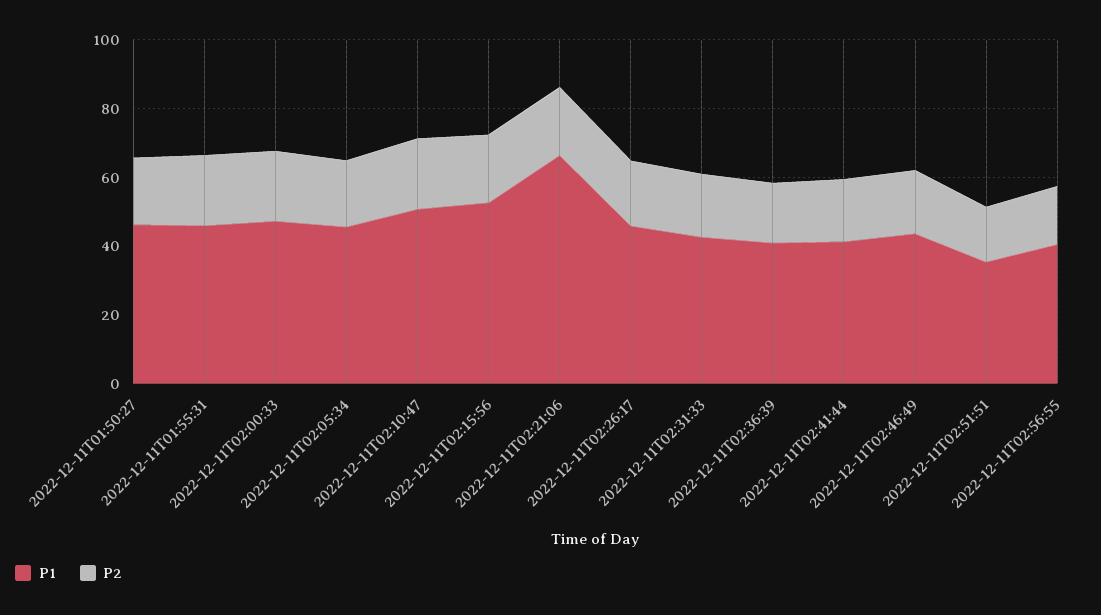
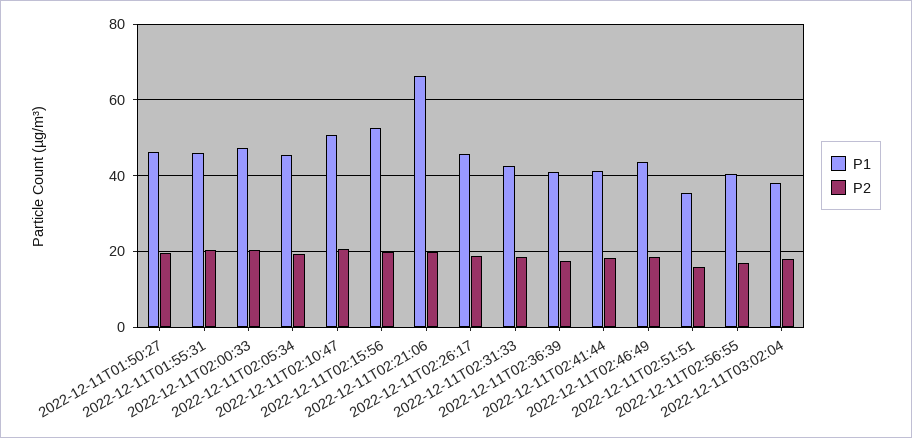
P1, 2022-12-11T03:02:04: none -> 38
P2, 2022-12-11T03:02:04: none -> 18

